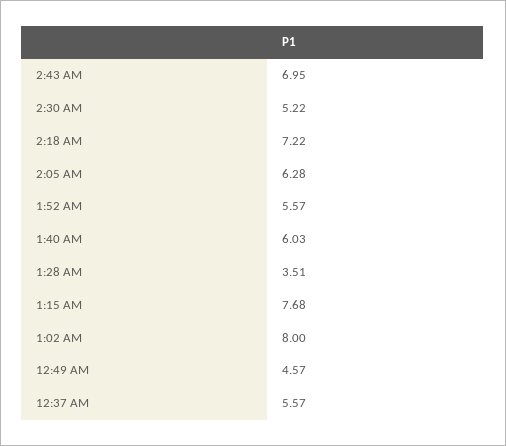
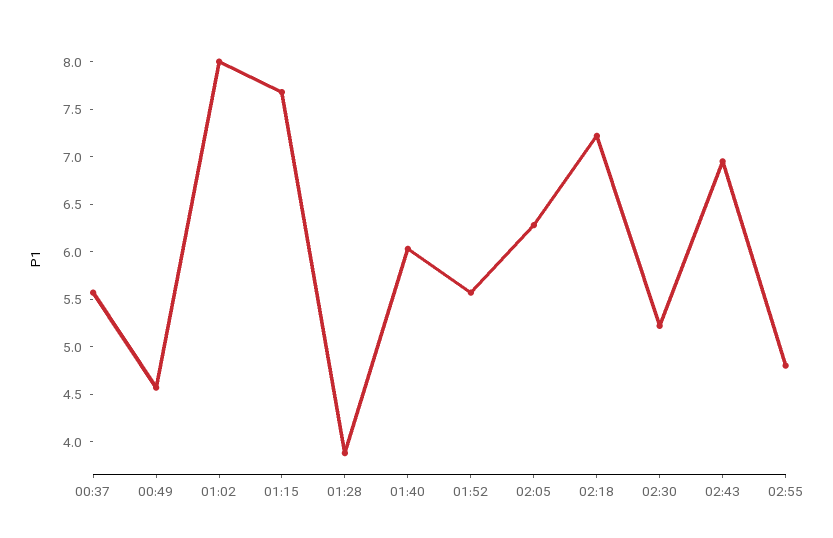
1:28 AM: 3.51 -> 3.9
02:55: none -> 4.8

